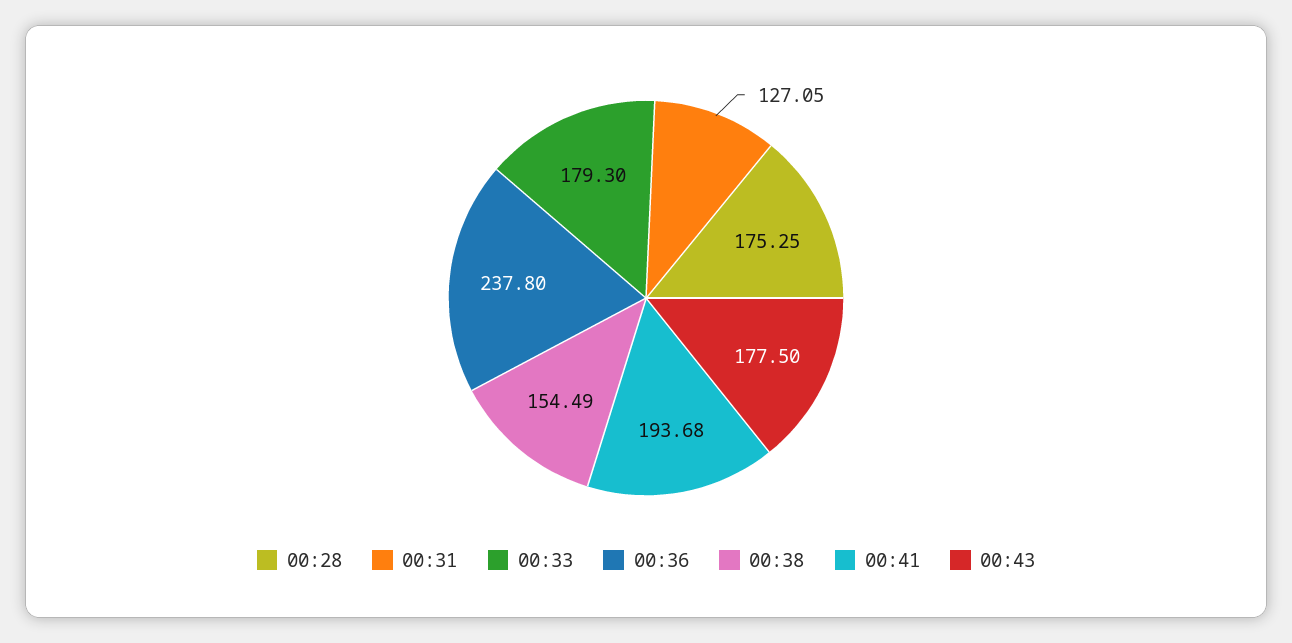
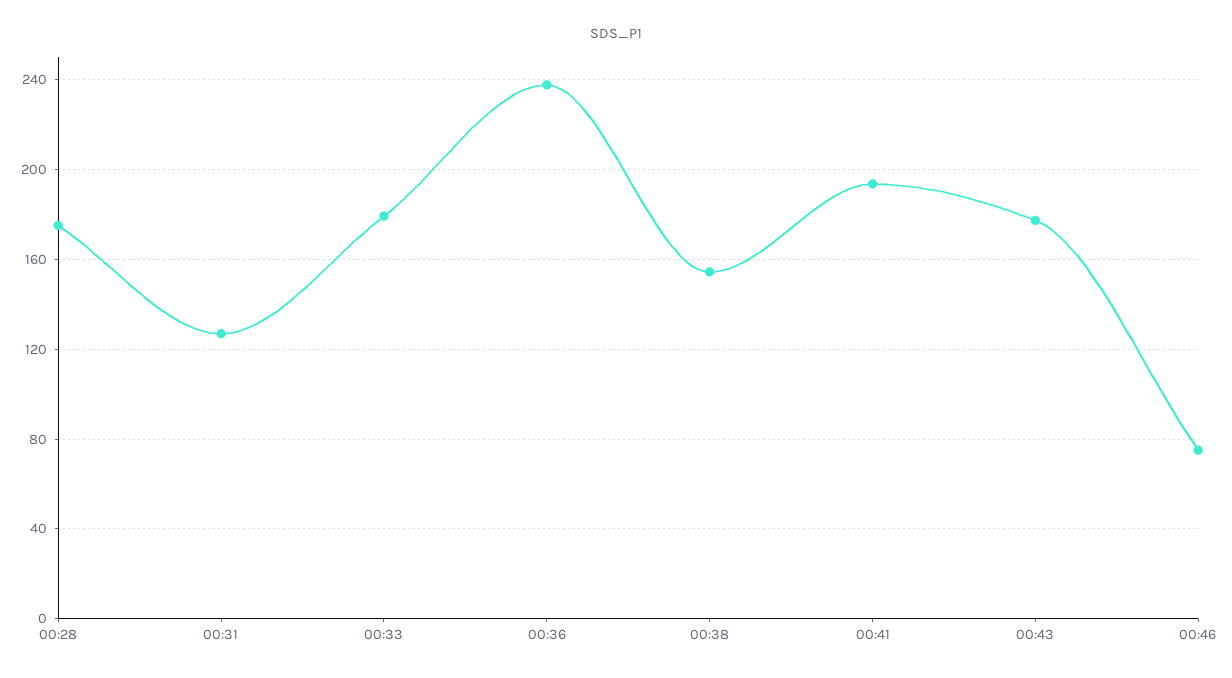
00:46: none -> 75

